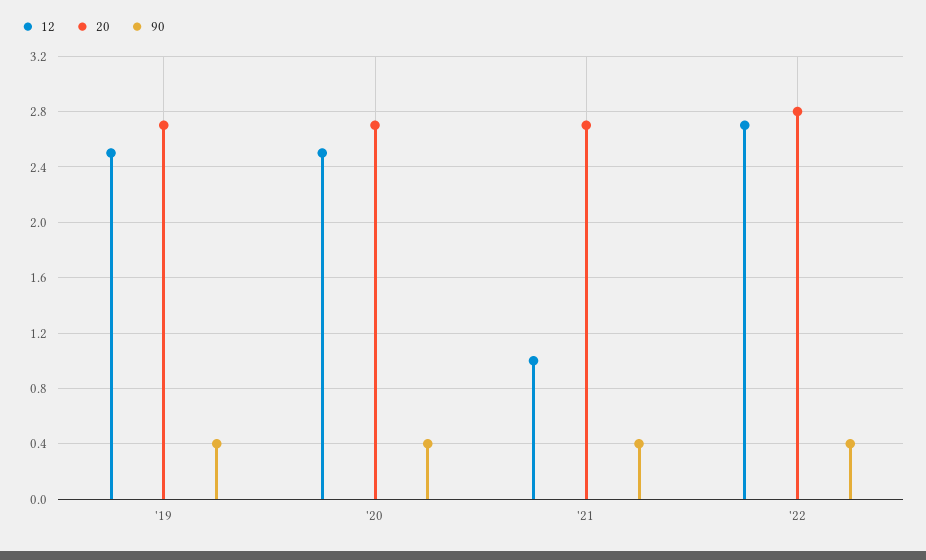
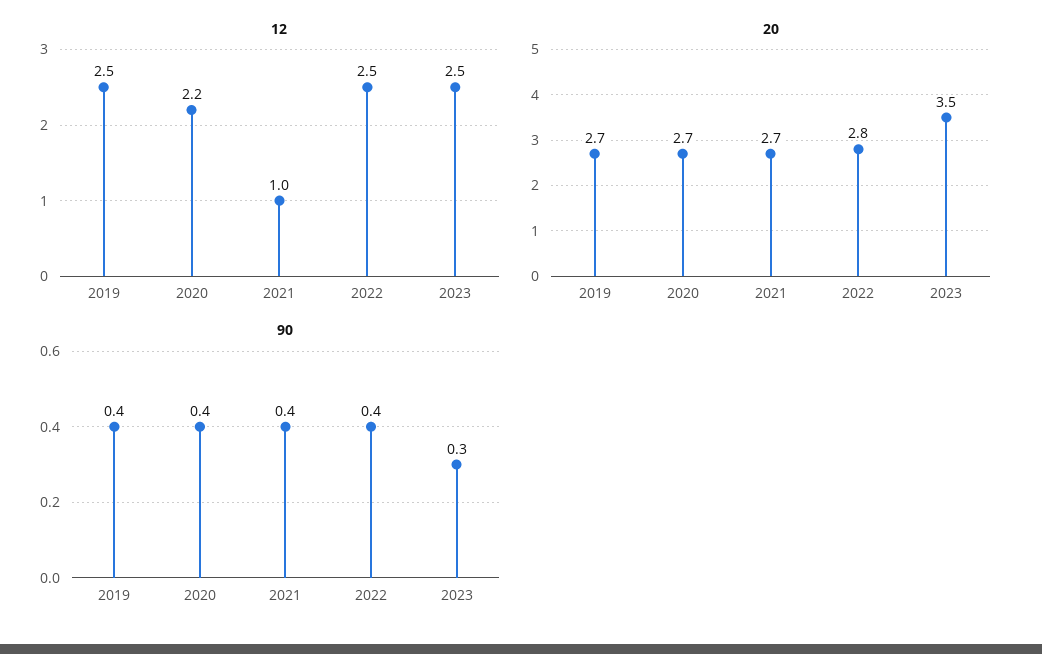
12, '20: 2.5 -> 2.2
12, '22: 2.7 -> 2.5
12, 2023: none -> 2.5
20, 2023: none -> 3.5
90, 2023: none -> 0.3

